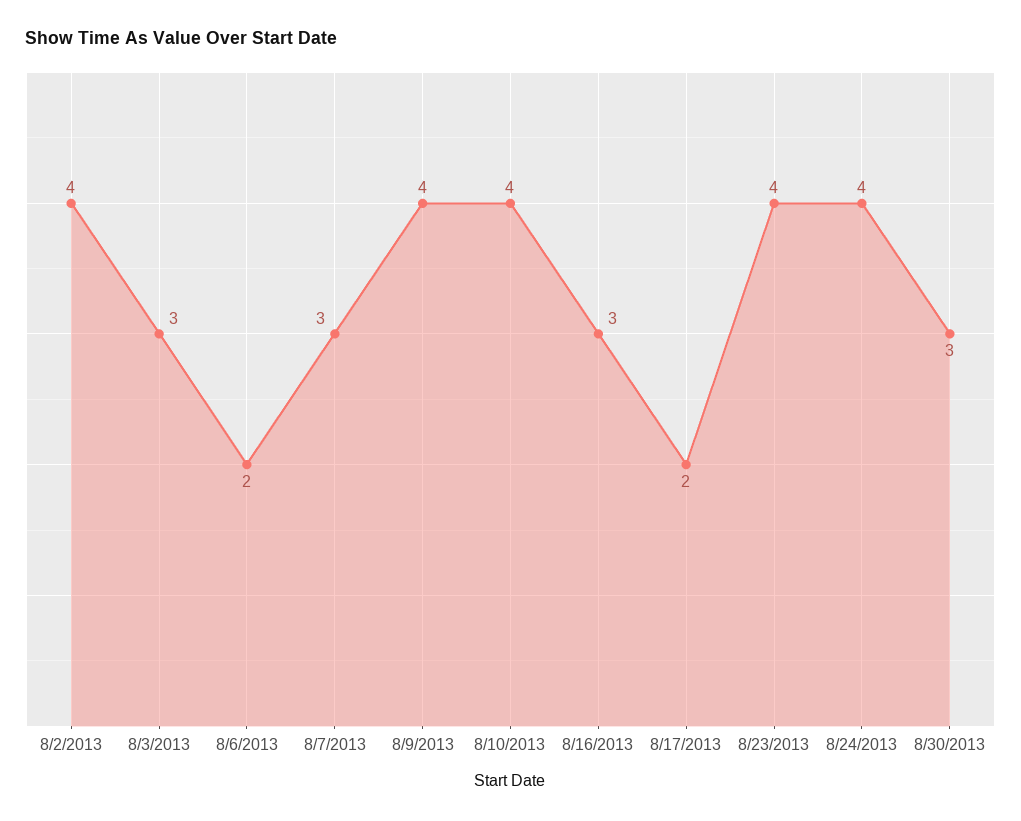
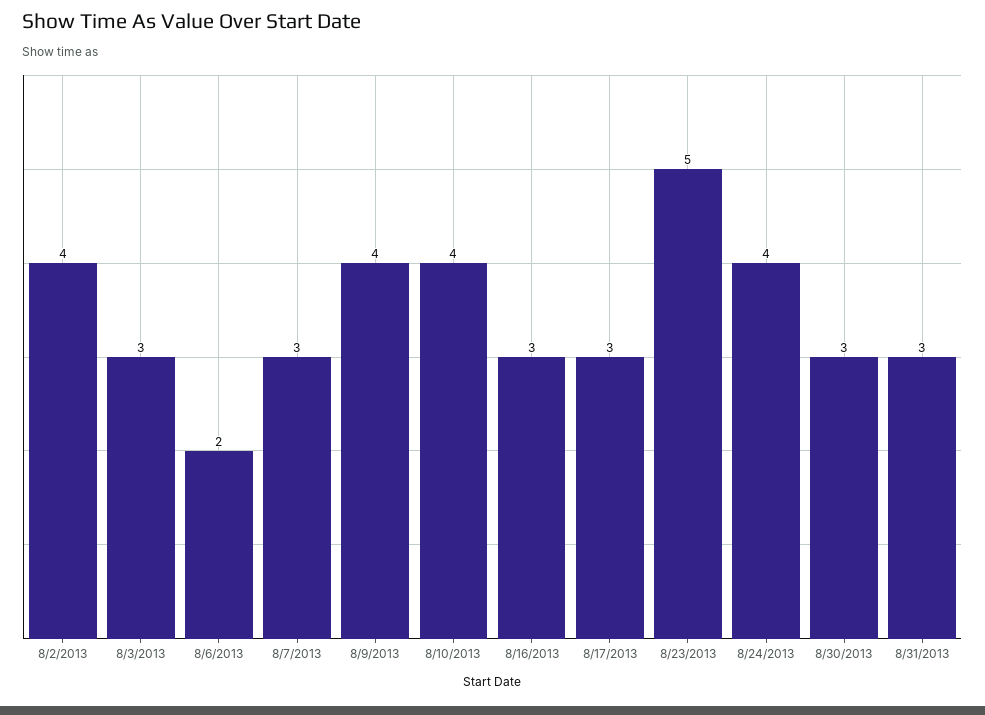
8/17/2013: 2 -> 3
8/23/2013: 4 -> 5
8/31/2013: none -> 3

